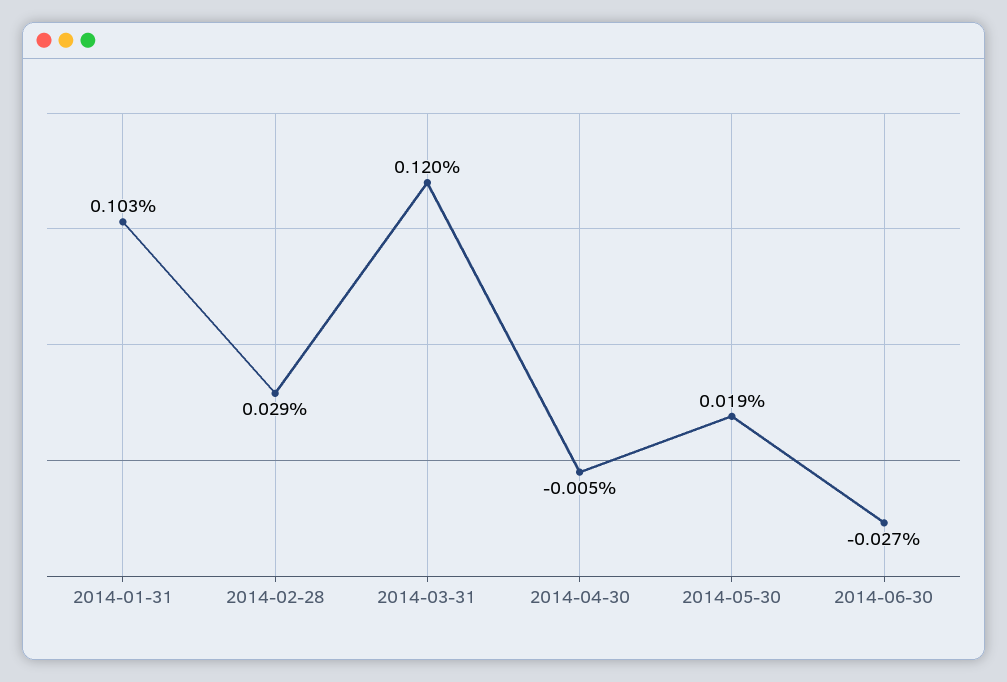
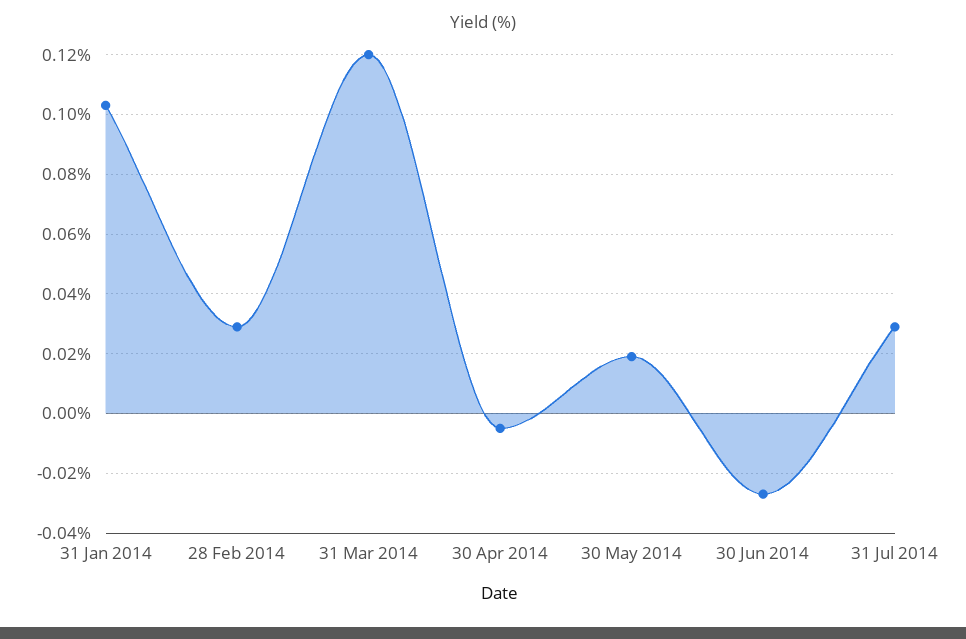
31 Jul 2014: none -> 0.03

